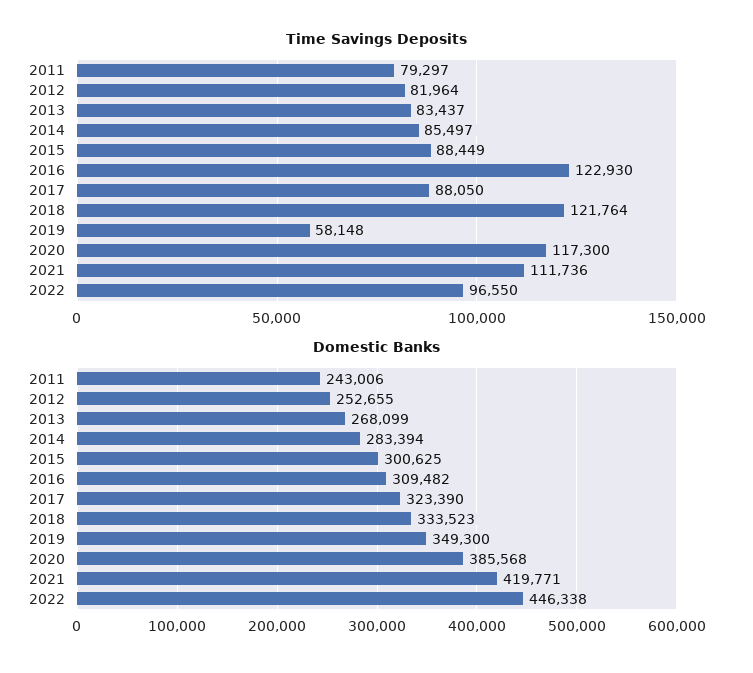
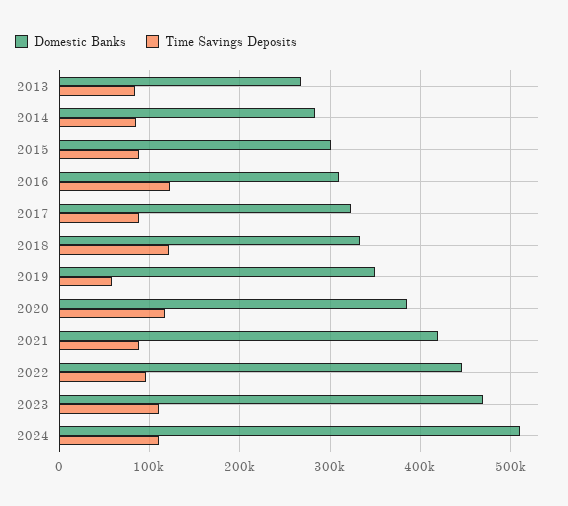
Time Savings Deposits, 2011: 79297 -> none
Time Savings Deposits, 2012: 81964 -> none
Time Savings Deposits, 2021: 111736 -> 90000
Domestic Banks, 2011: 243006 -> none
Domestic Banks, 2012: 252655 -> none
Domestic Banks, 2023: none -> 470000
Time Savings Deposits, 2023: none -> 110000
Domestic Banks, 2024: none -> 510000
Time Savings Deposits, 2024: none -> 110000

